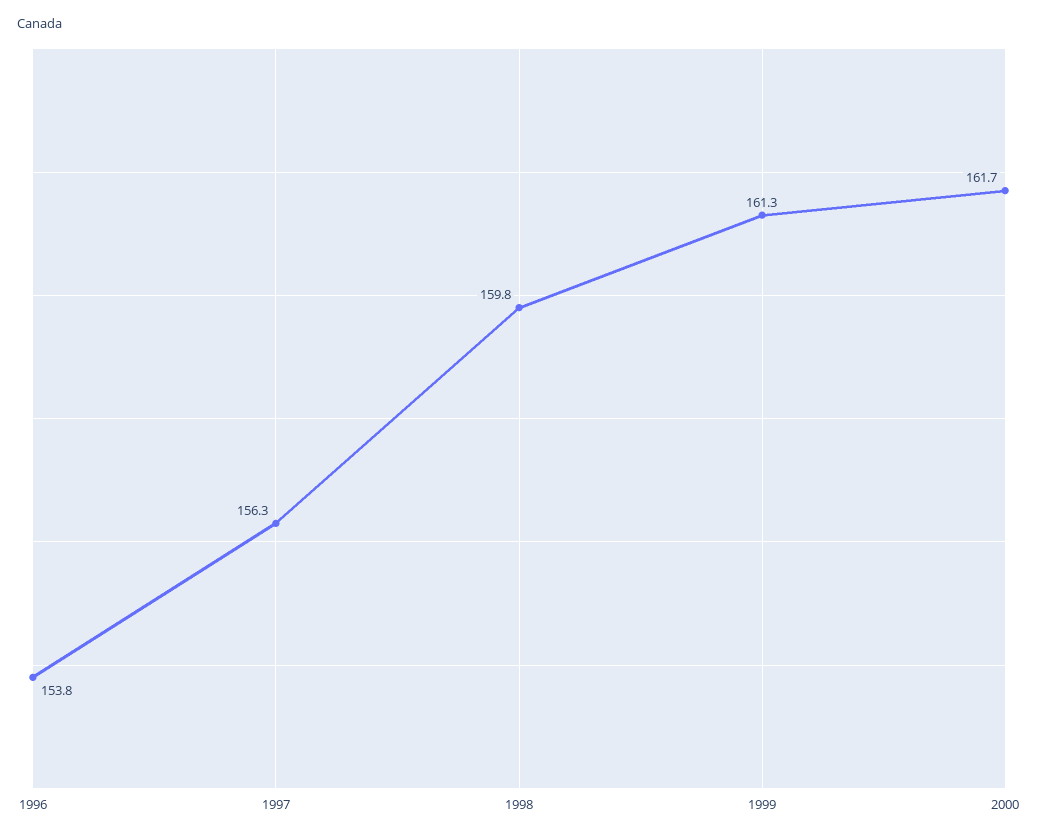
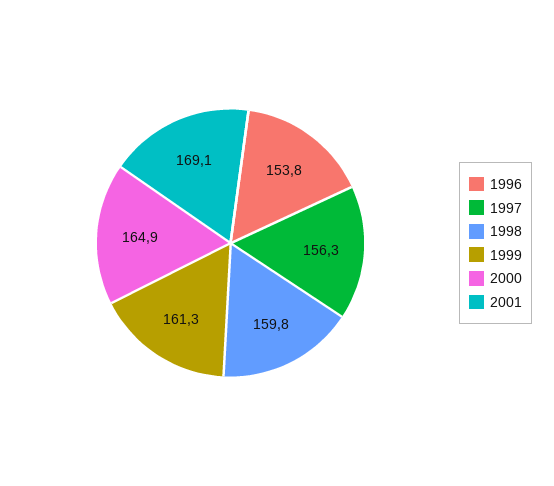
2000: 161.7 -> 164.9
2001: none -> 169.1

